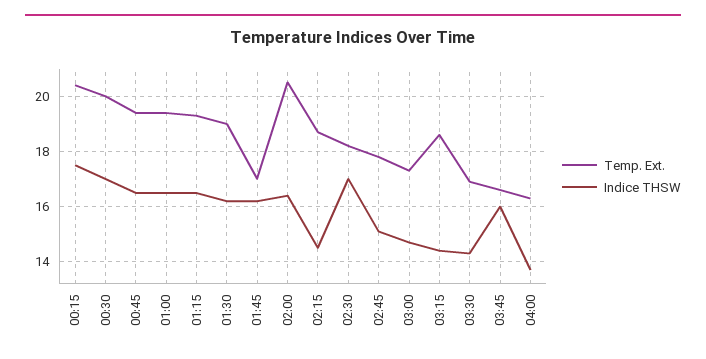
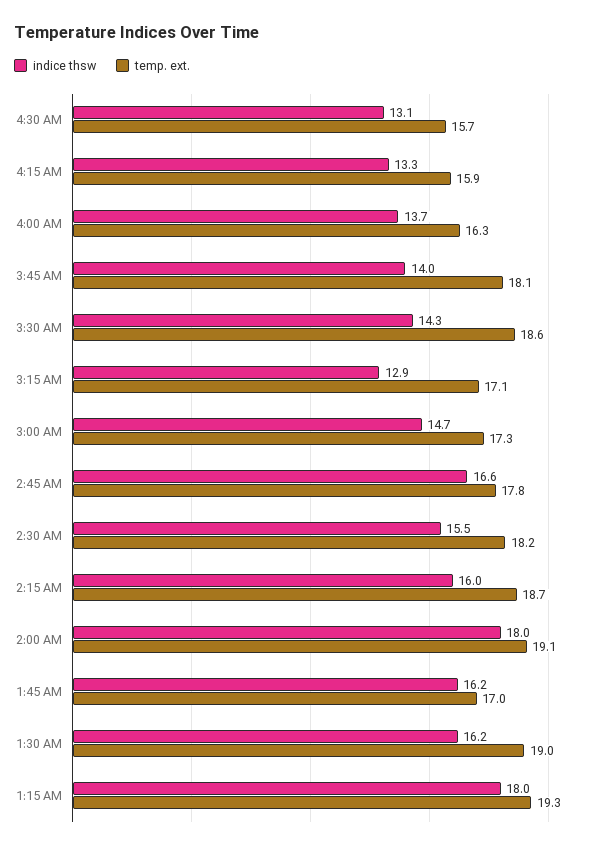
Temp. Ext., 00:15: 20.5 -> none
Indice THSW, 00:15: 17.5 -> none
Temp. Ext., 00:30: 20 -> none
Indice THSW, 00:30: 17 -> none
Temp. Ext., 00:45: 19.5 -> none
Indice THSW, 00:45: 16.5 -> none
Temp. Ext., 01:00: 19.5 -> none
Indice THSW, 01:00: 16.5 -> none
Indice THSW, 01:15: 16.5 -> 18
Temp. Ext., 02:00: 20.5 -> 19.1
Indice THSW, 02:00: 16.5 -> 18
Indice THSW, 02:15: 14.5 -> 16
Indice THSW, 02:30: 17 -> 15.5
Indice THSW, 02:45: 15 -> 16.6
Temp. Ext., 03:15: 18.5 -> 17.1
Indice THSW, 03:15: 14.5 -> 12.9
Temp. Ext., 03:30: 17 -> 18.6
Temp. Ext., 03:45: 16.5 -> 18.1
Indice THSW, 03:45: 16 -> 14
Indice THSW, 4:30 AM: none -> 13.1
Temp. Ext., 4:30 AM: none -> 15.7
Indice THSW, 4:15 AM: none -> 13.3
Temp. Ext., 4:15 AM: none -> 15.9

